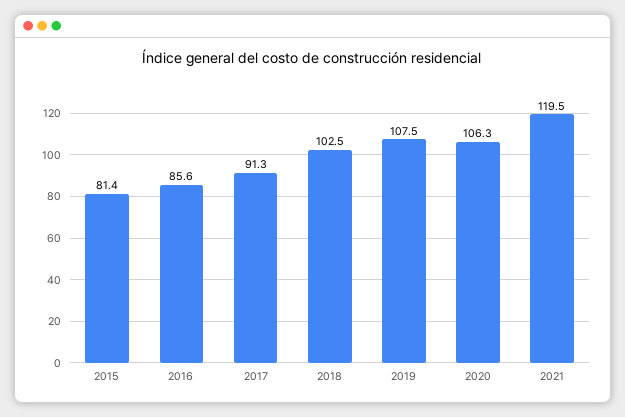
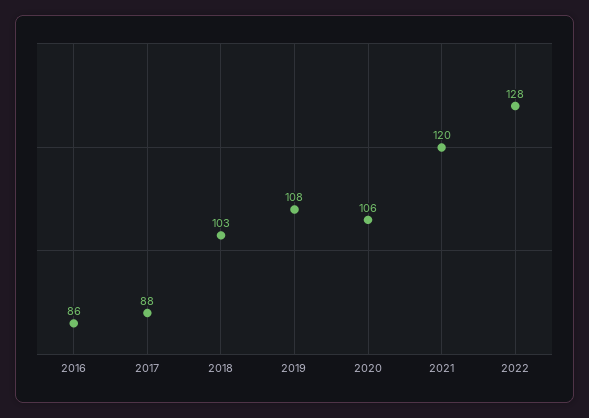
2015: 81.4 -> none
2017: 91.3 -> 88
2022: none -> 128

